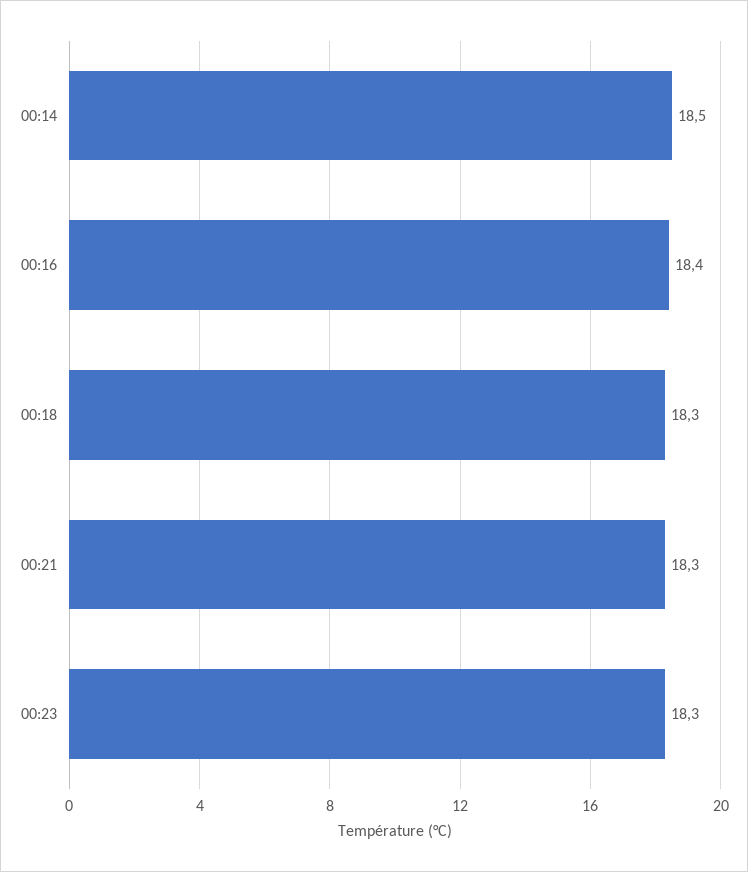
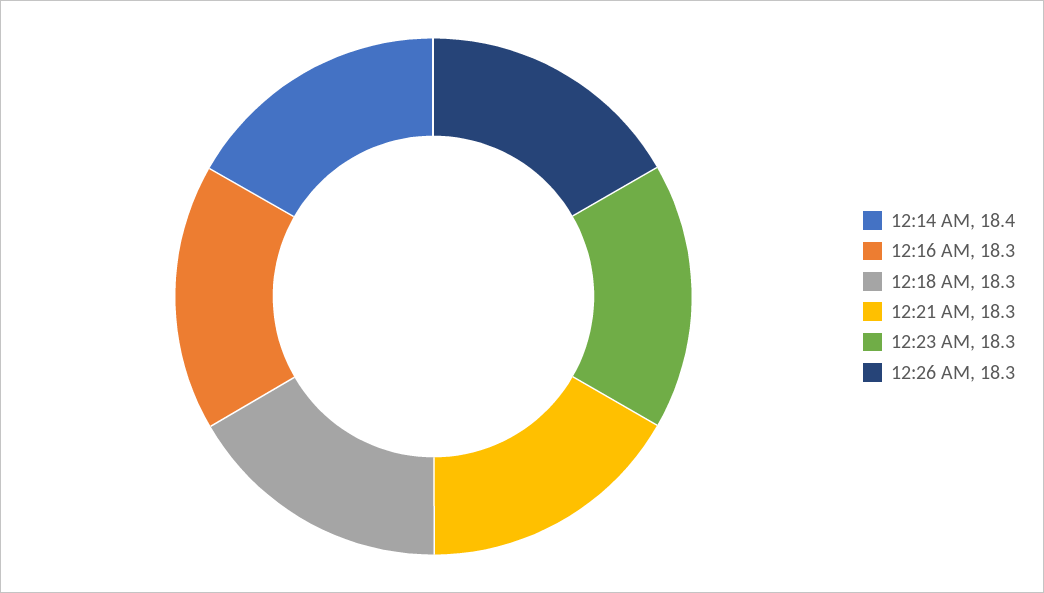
00:14: 18.5 -> 18.4
00:16: 18.4 -> 18.3
12:26 AM: none -> 18.3

